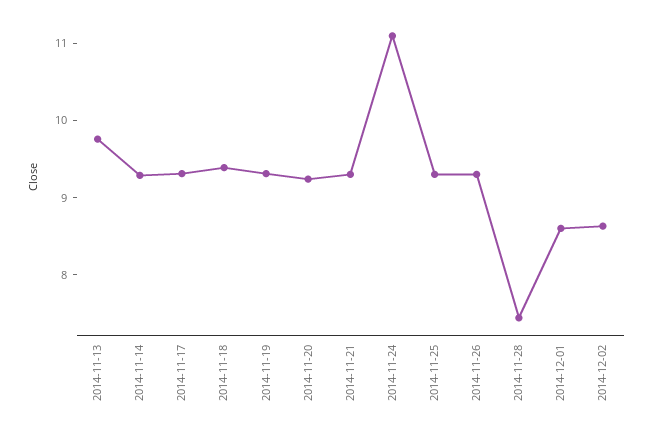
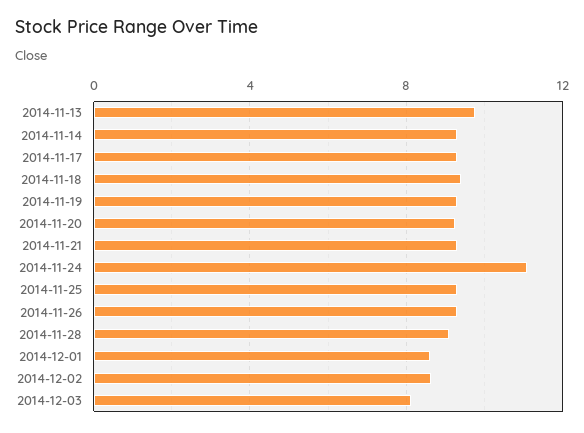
2014-11-28: 7.4 -> 9
2014-12-03: none -> 8

